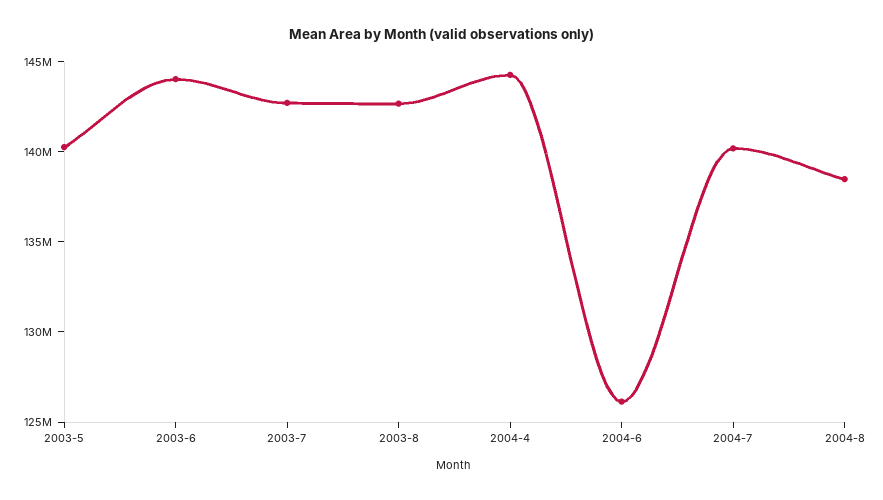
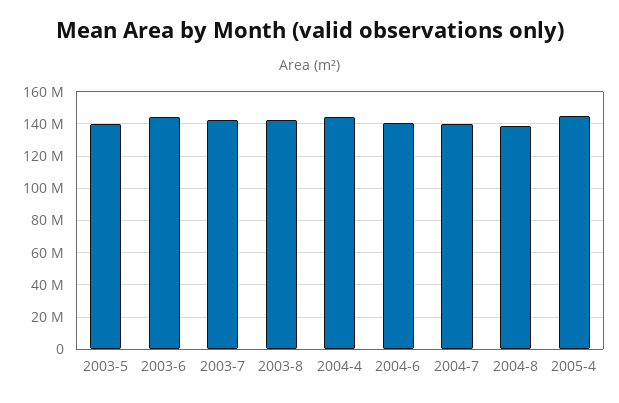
2004-6: 126000000 -> 140000000
2005-4: none -> 145000000

